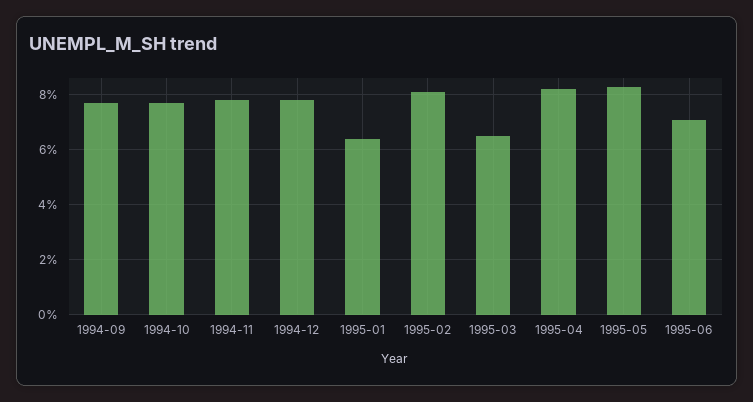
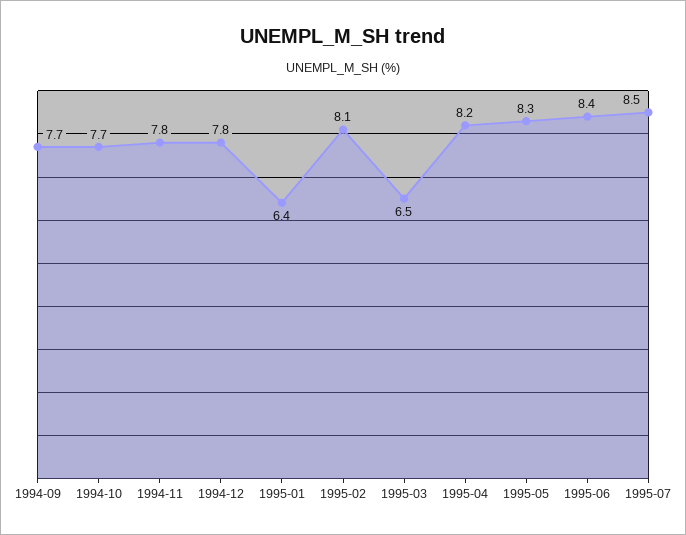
1995-06: 7 -> 8.4
1995-07: none -> 8.5

